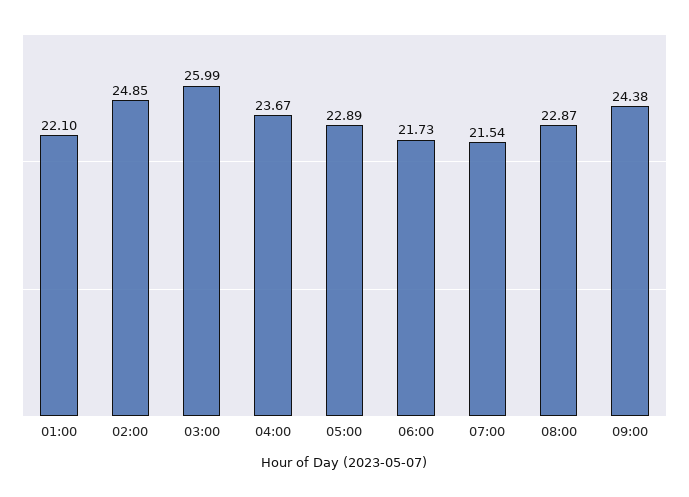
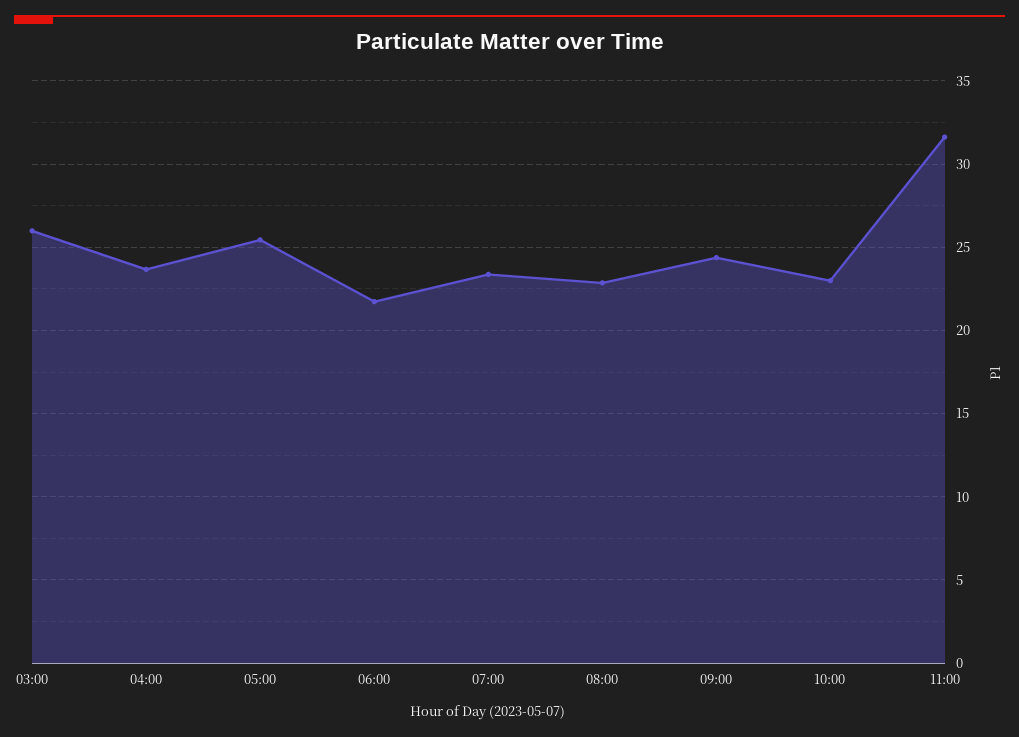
01:00: 22.1 -> none
02:00: 24.85 -> none
05:00: 22.89 -> 25.5
07:00: 21.54 -> 23.5
10:00: none -> 23
11:00: none -> 31.5

